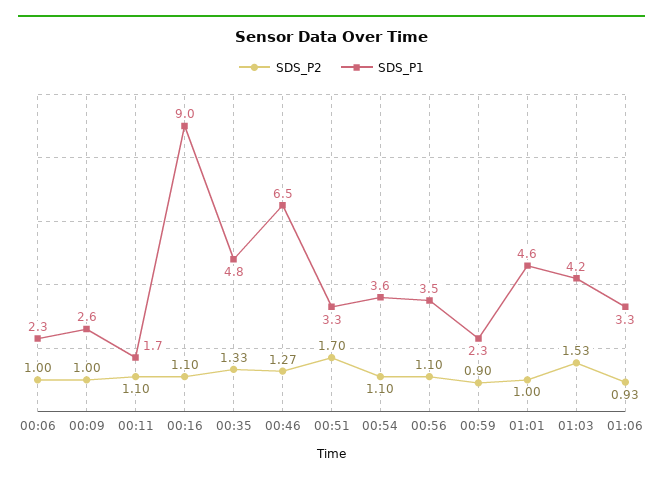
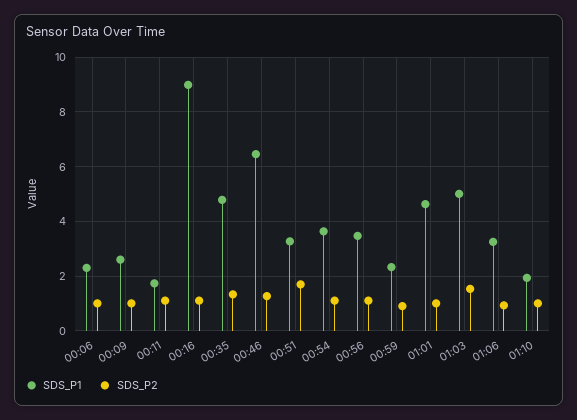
SDS_P1, 01:03: 4.2 -> 5
SDS_P1, 01:10: none -> 2
SDS_P2, 01:10: none -> 1

